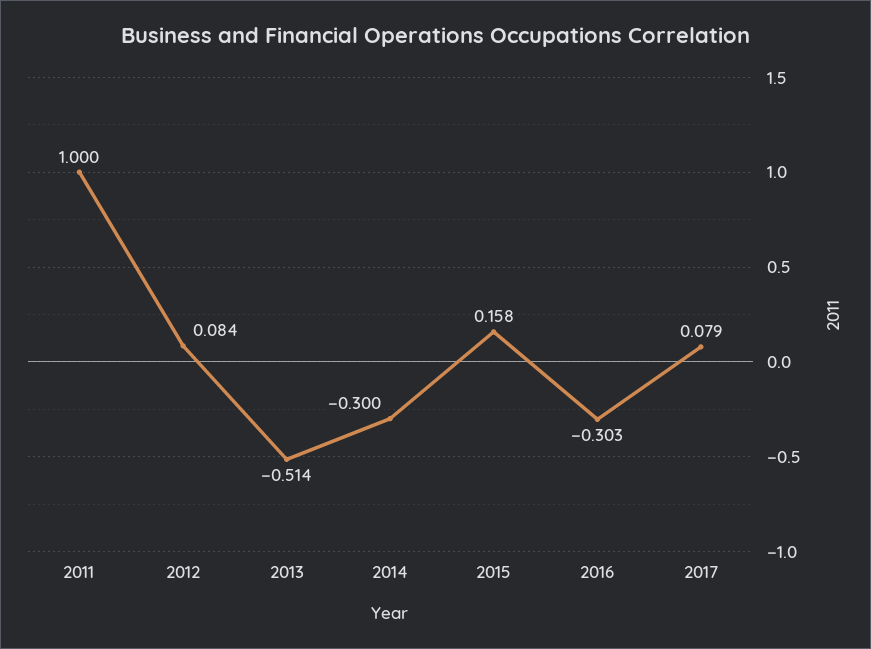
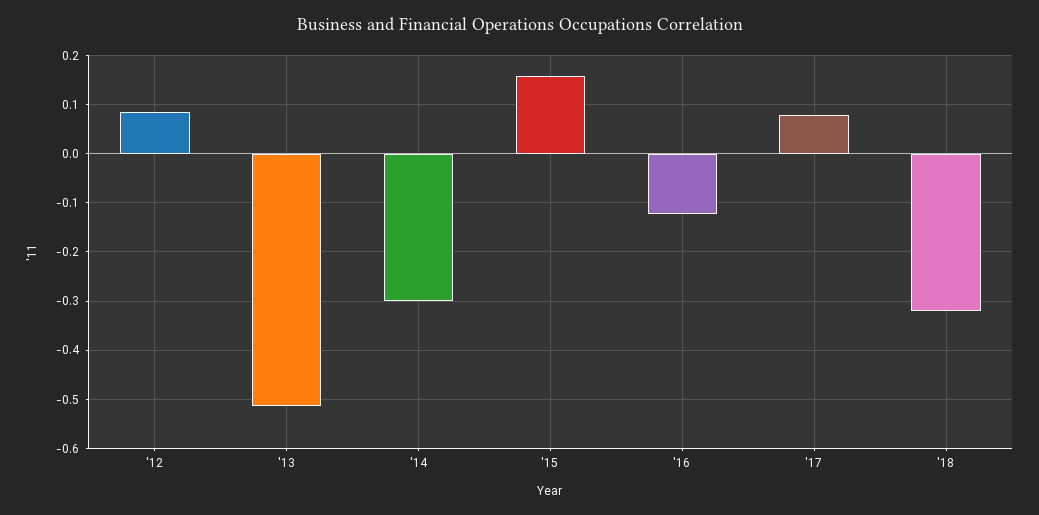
2011: 1 -> none
2016: -0.303 -> -0.12
'18: none -> -0.32

